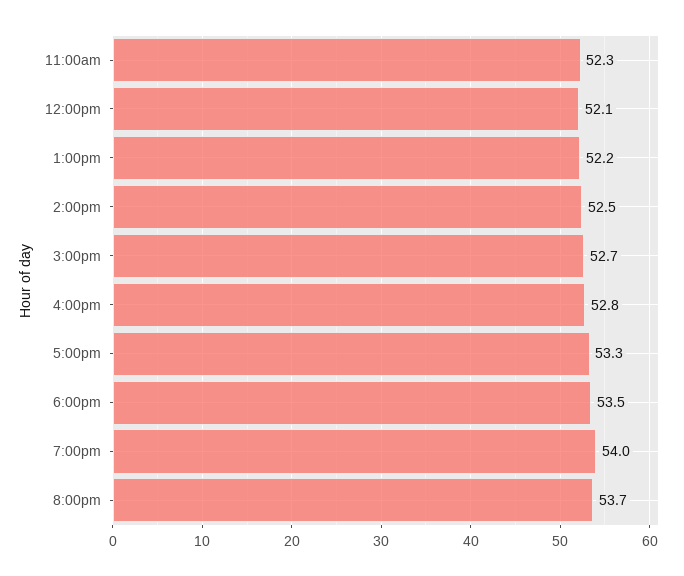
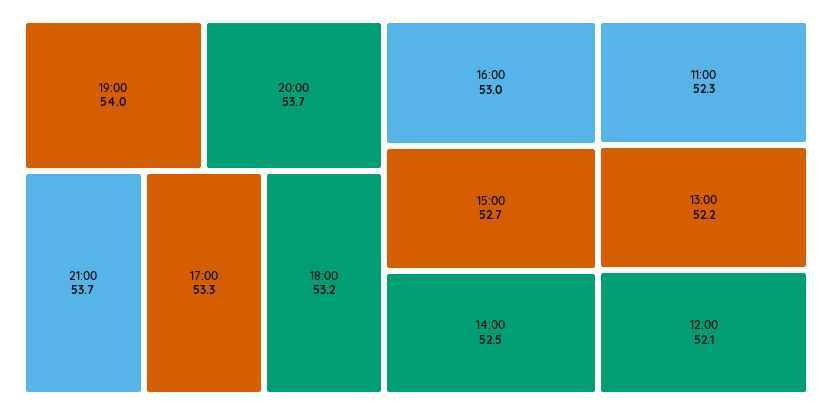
4:00pm: 52.8 -> 53
6:00pm: 53.5 -> 53.2
21:00: none -> 53.7

